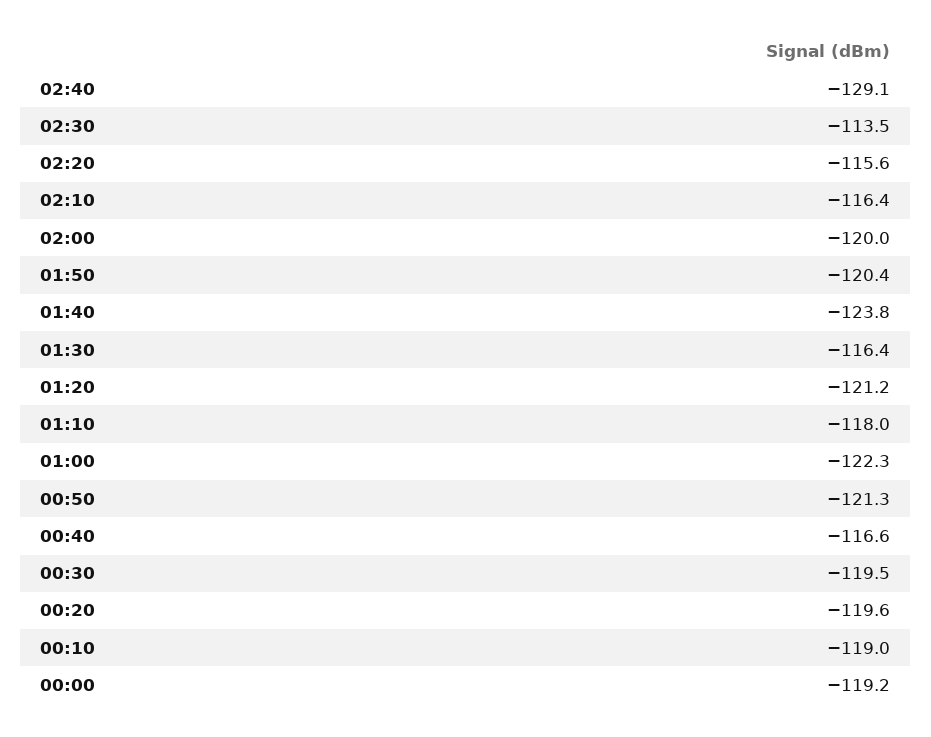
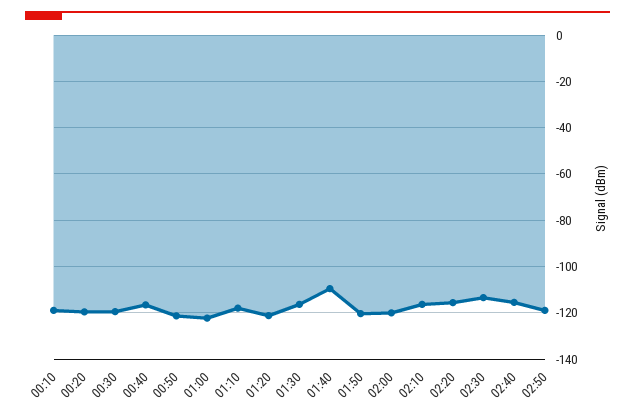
02:40: -129.1 -> -115
01:40: -123.8 -> -110
00:00: -119.2 -> none
02:50: none -> -120

